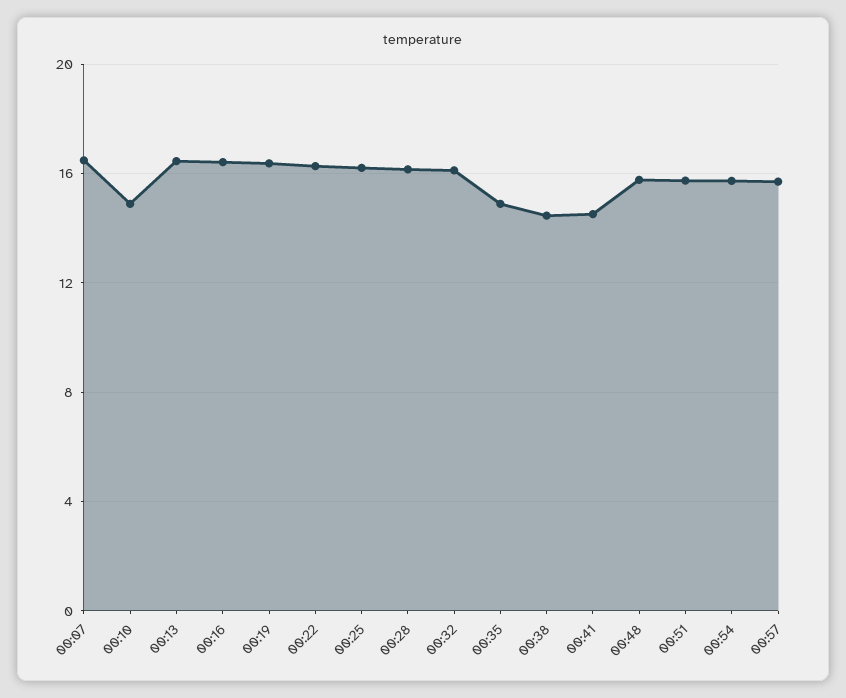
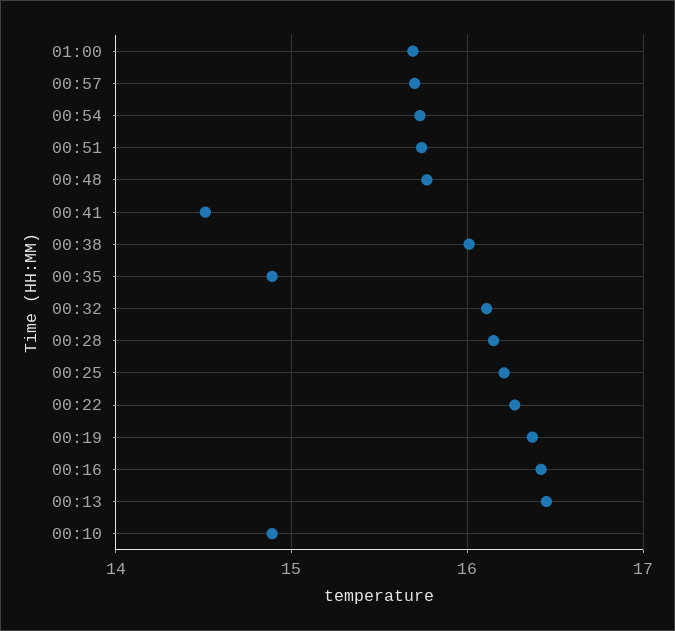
00:07: 16.5 -> none
00:38: 14.5 -> 16
01:00: none -> 15.7

